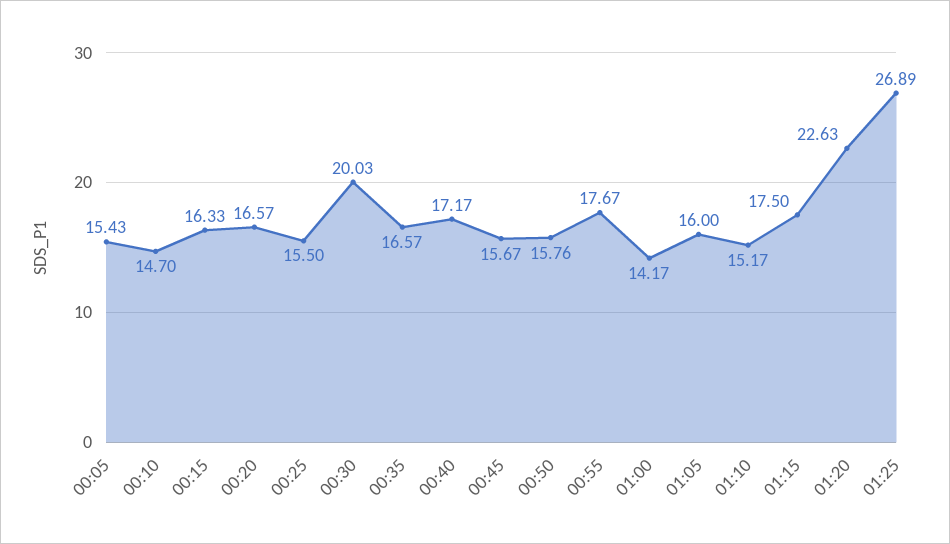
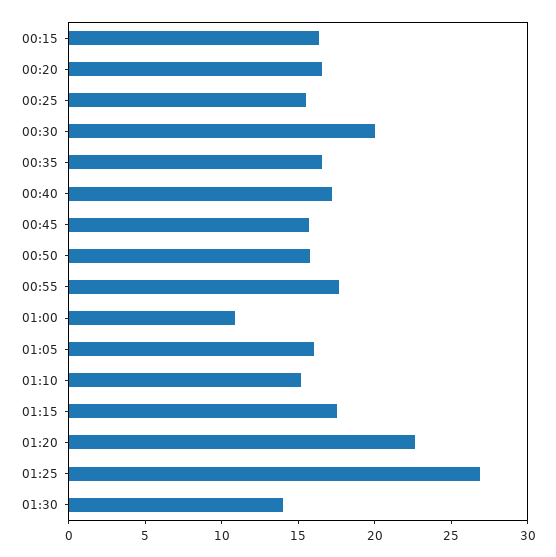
00:05: 15.43 -> none
00:10: 14.7 -> none
01:00: 14.17 -> 11
01:30: none -> 14

